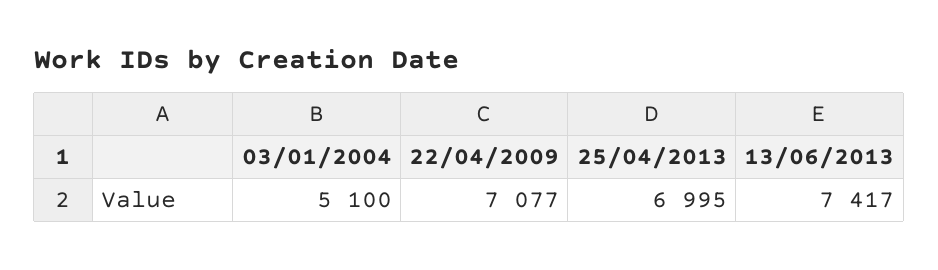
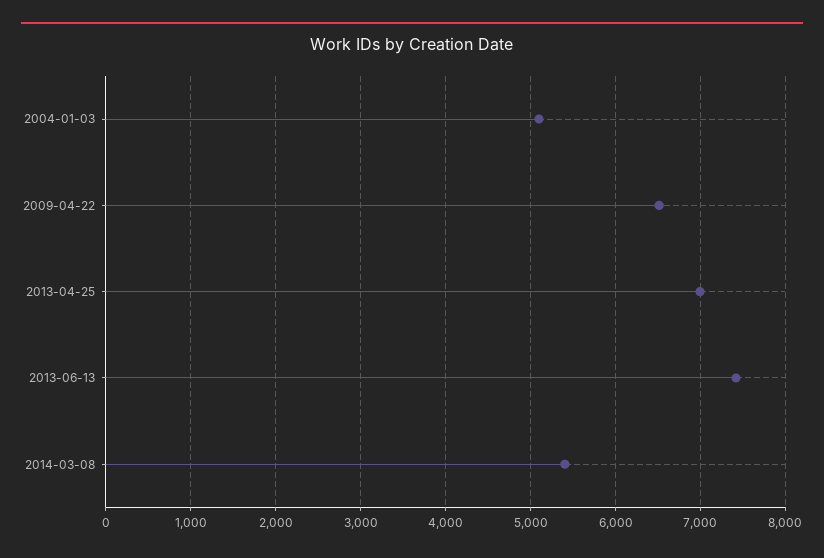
22/04/2009: 7077 -> 6500
2014-03-08: none -> 5400

